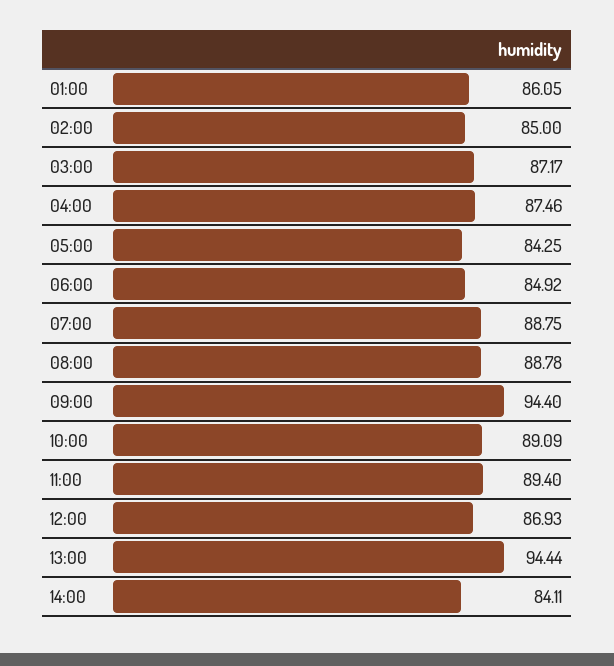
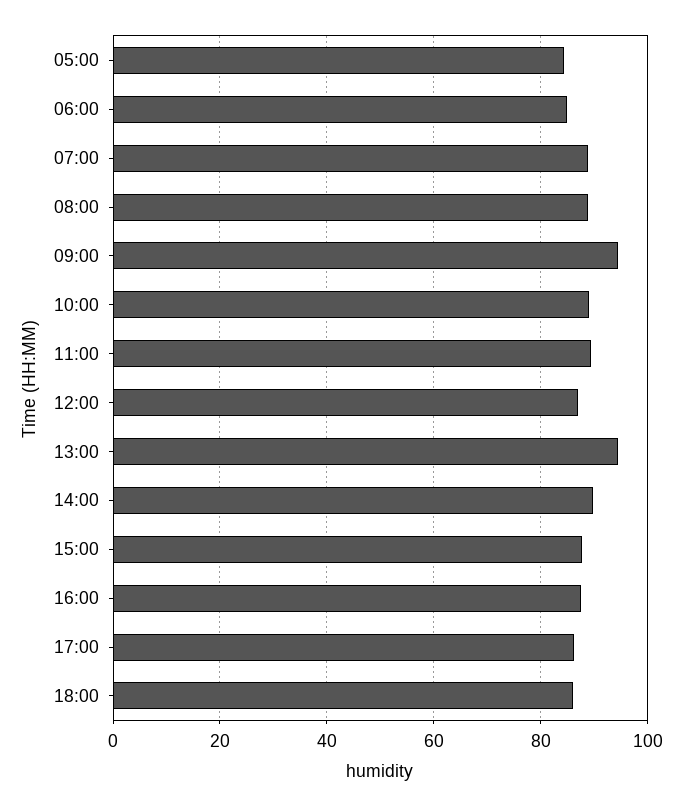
01:00: 86.05 -> none
02:00: 85 -> none
03:00: 87.17 -> none
04:00: 87.46 -> none
14:00: 84.11 -> 90
15:00: none -> 88
16:00: none -> 88
17:00: none -> 86
18:00: none -> 86

